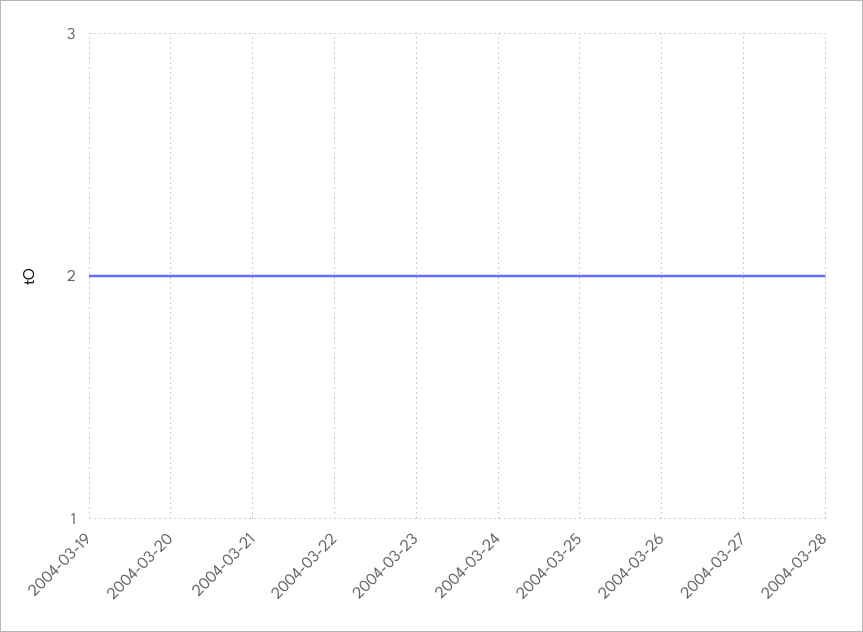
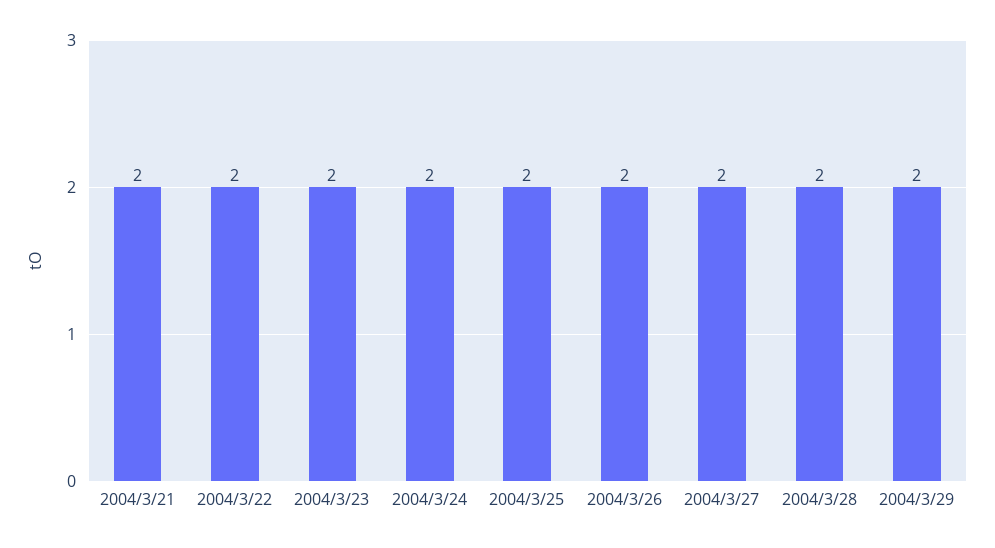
2004-03-19: 2 -> none
2004-03-20: 2 -> none
2004/3/29: none -> 2

